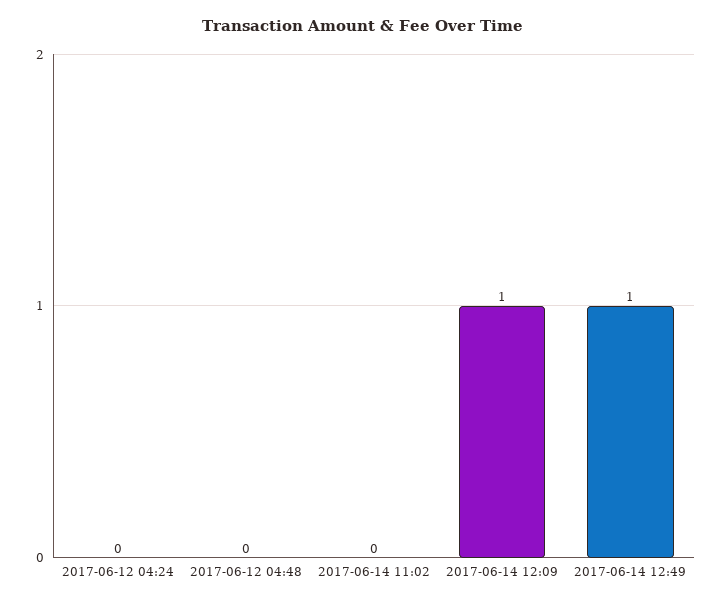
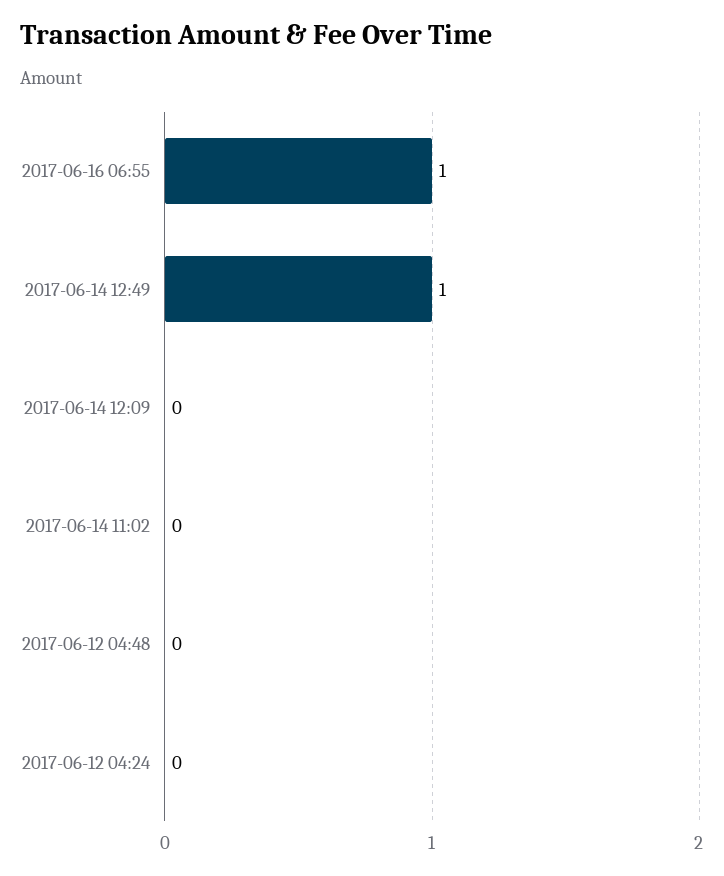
2017-06-14 12:09: 1 -> 0
2017-06-16 06:55: none -> 1

